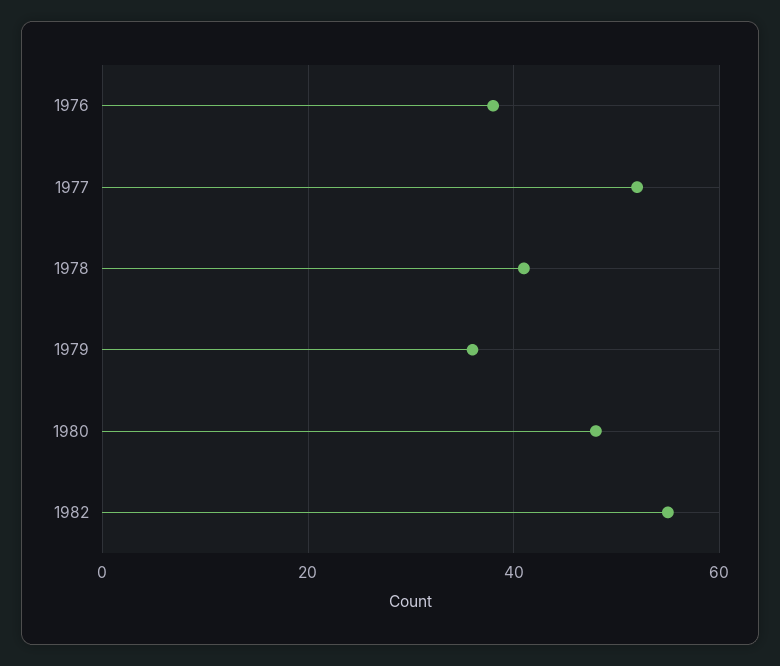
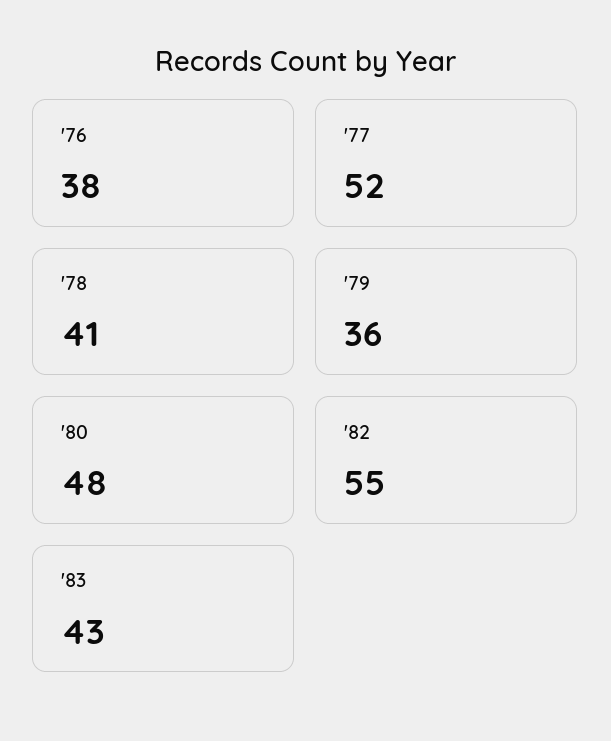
'83: none -> 43

